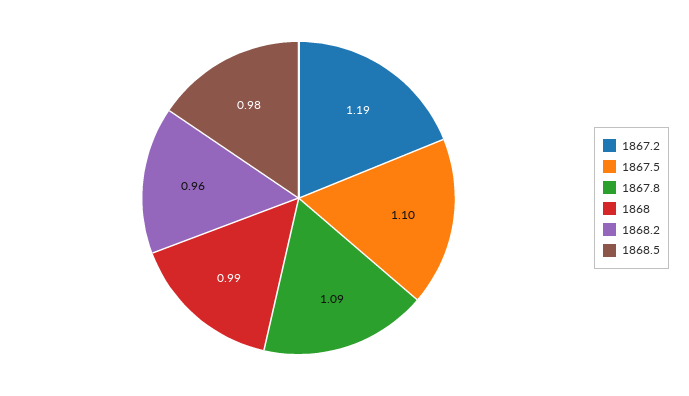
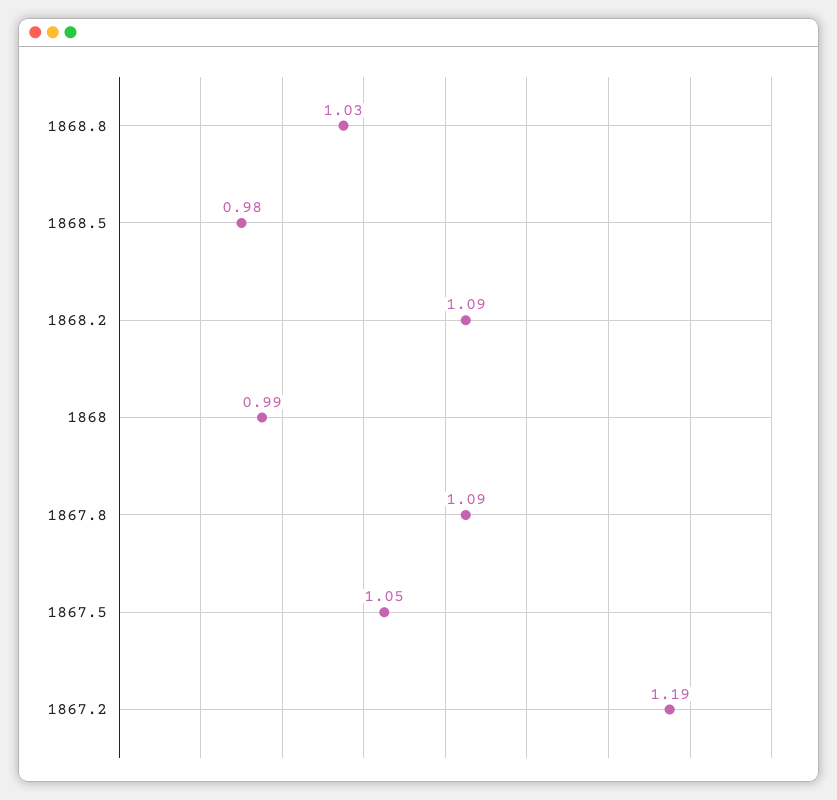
1867.5: 1.1 -> 1.05
1868.2: 0.96 -> 1.09
1868.8: none -> 1.03

